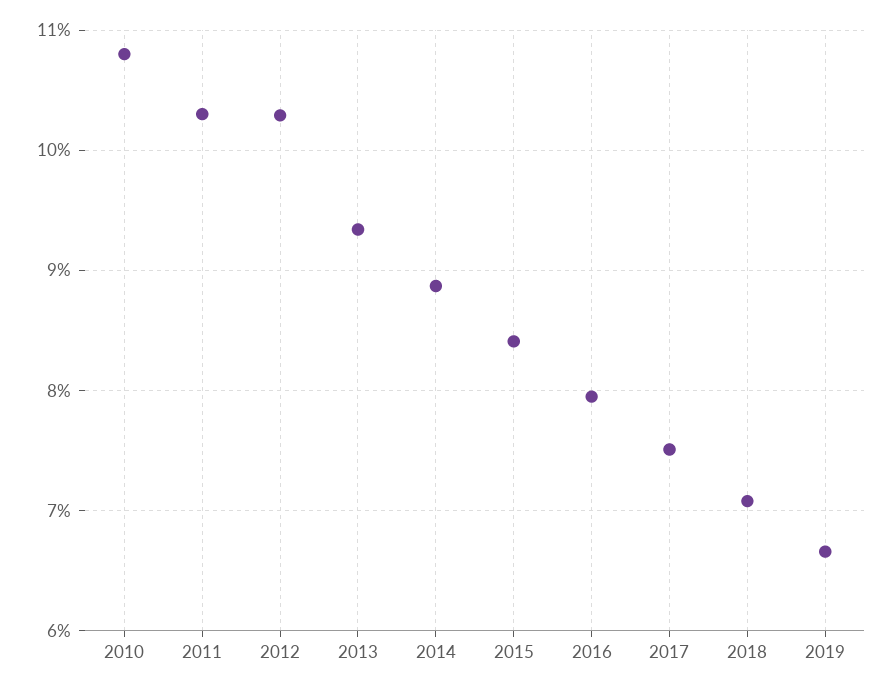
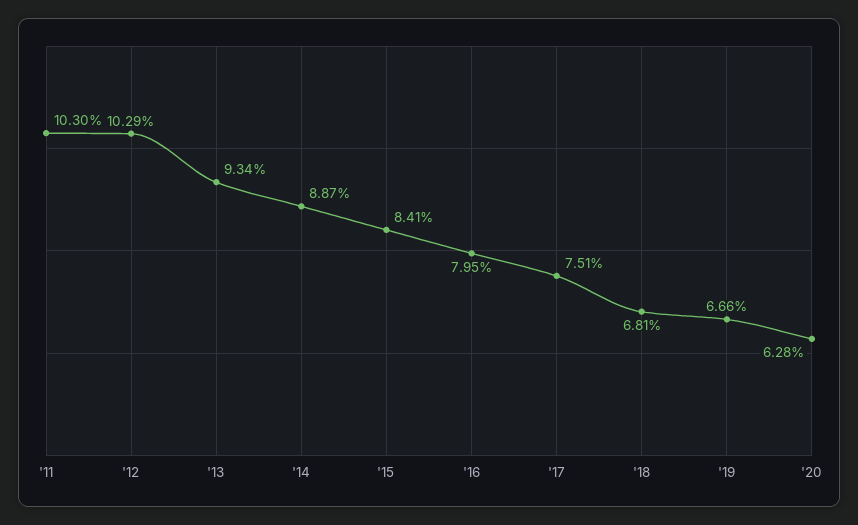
2010: 10.8 -> none
2018: 7.1 -> 6.81
'20: none -> 6.28

